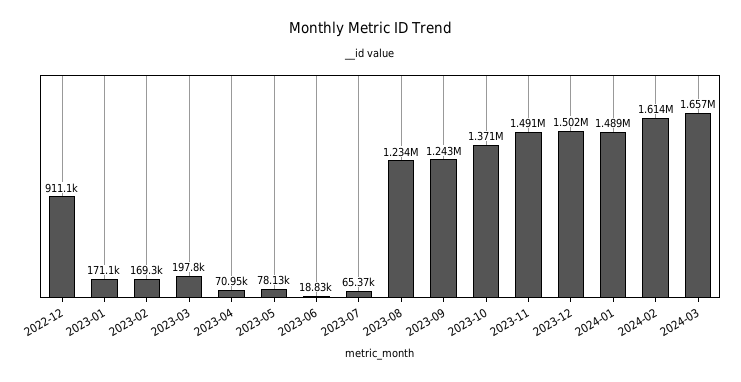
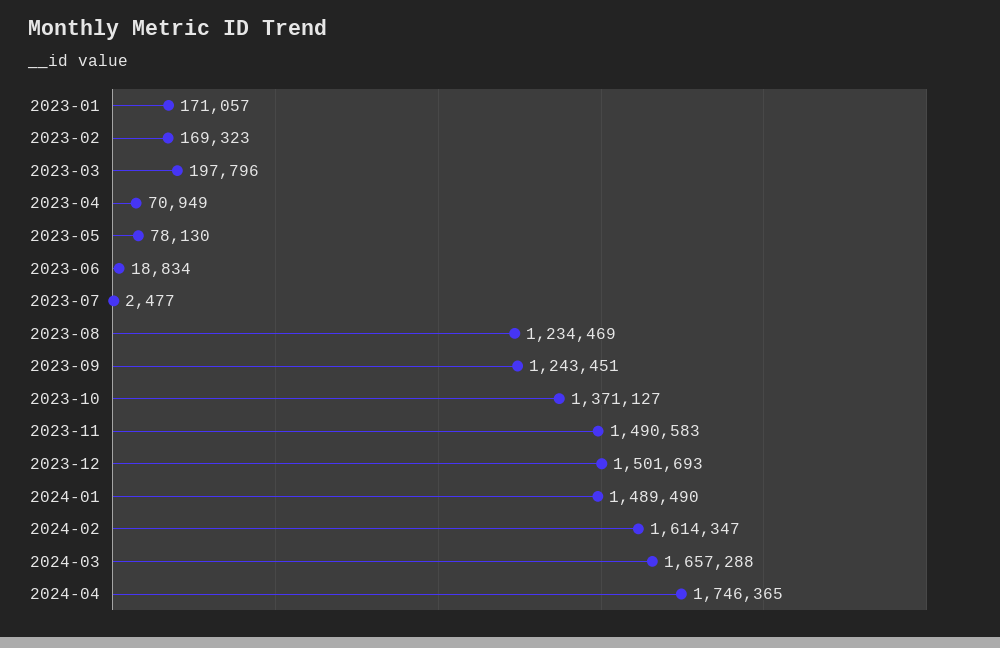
2022-12: 911100 -> none
2023-07: 65370 -> 2477
2024-04: none -> 1746365

